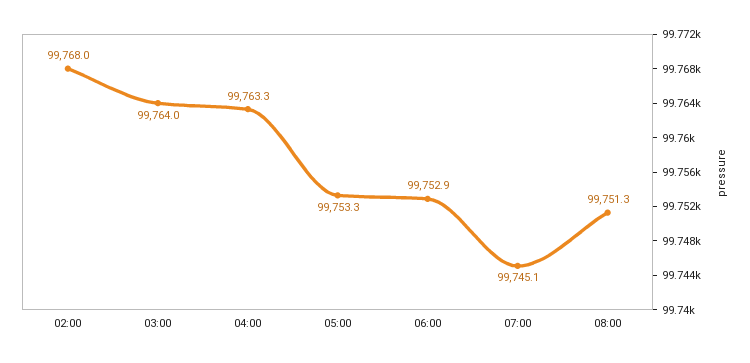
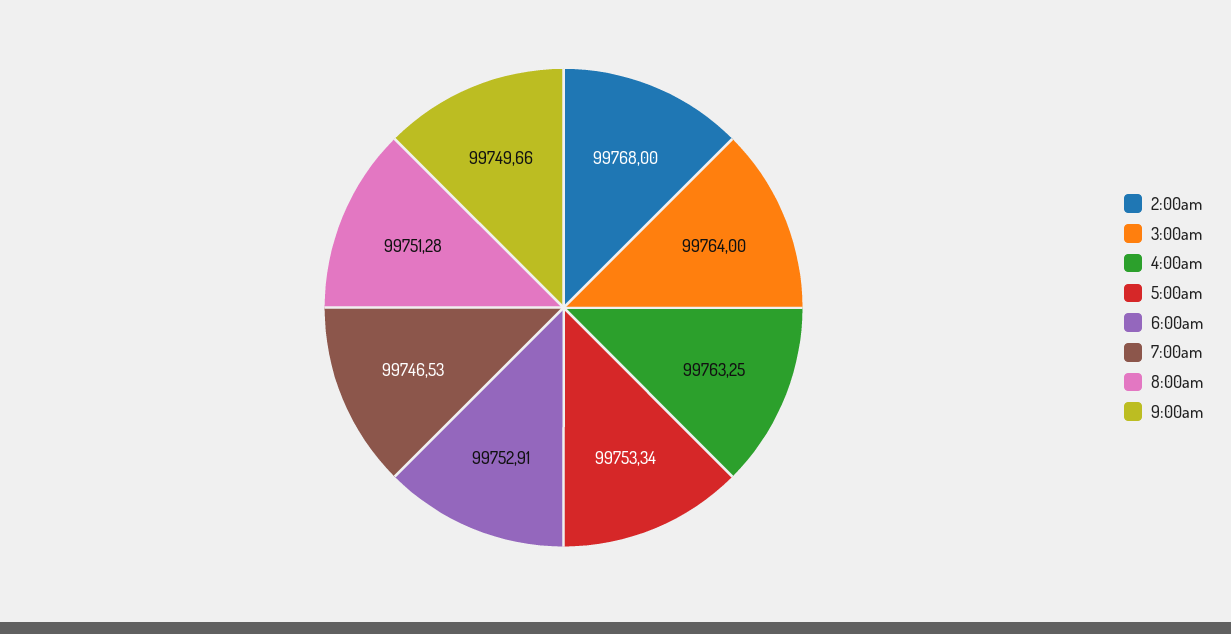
07:00: 99745.1 -> 99746.53
9:00am: none -> 99749.66

